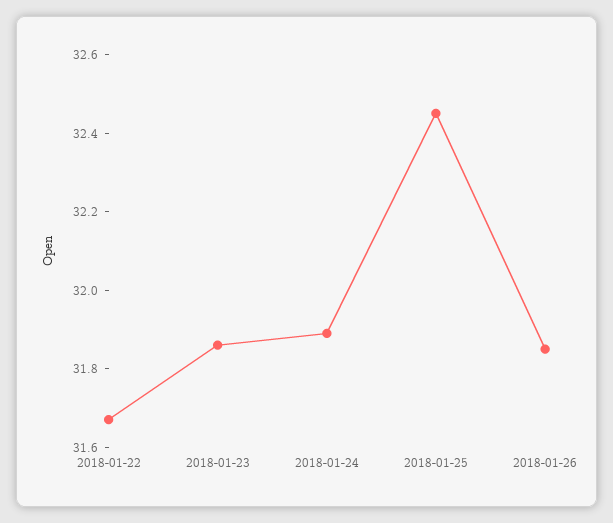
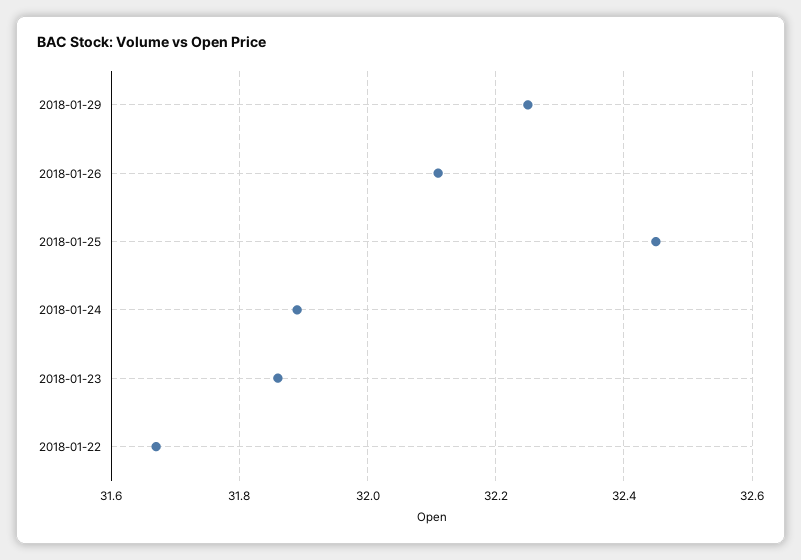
2018-01-26: 31.85 -> 32.1
2018-01-29: none -> 32.25

